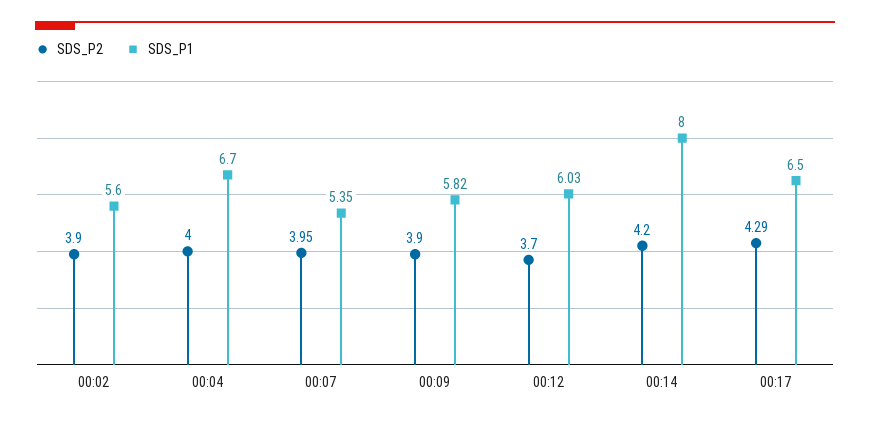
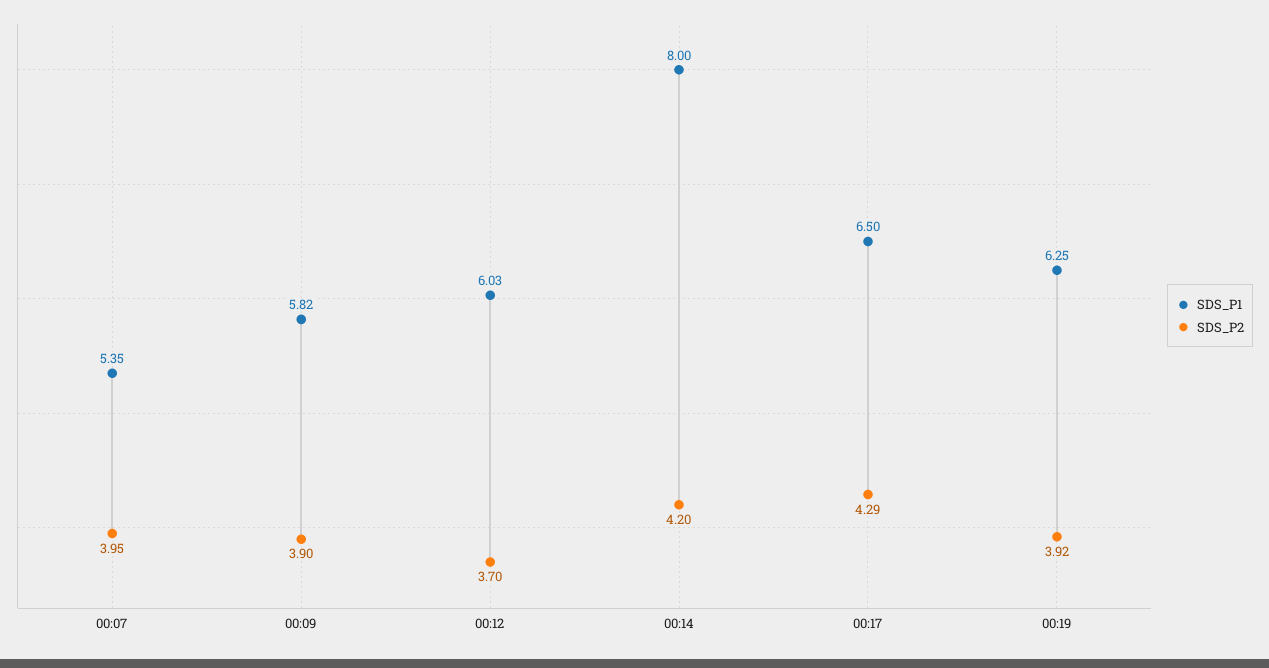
SDS_P2, 00:02: 3.9 -> none
SDS_P1, 00:02: 5.6 -> none
SDS_P2, 00:04: 4 -> none
SDS_P1, 00:04: 6.7 -> none
SDS_P1, 00:19: none -> 6.25
SDS_P2, 00:19: none -> 3.92

